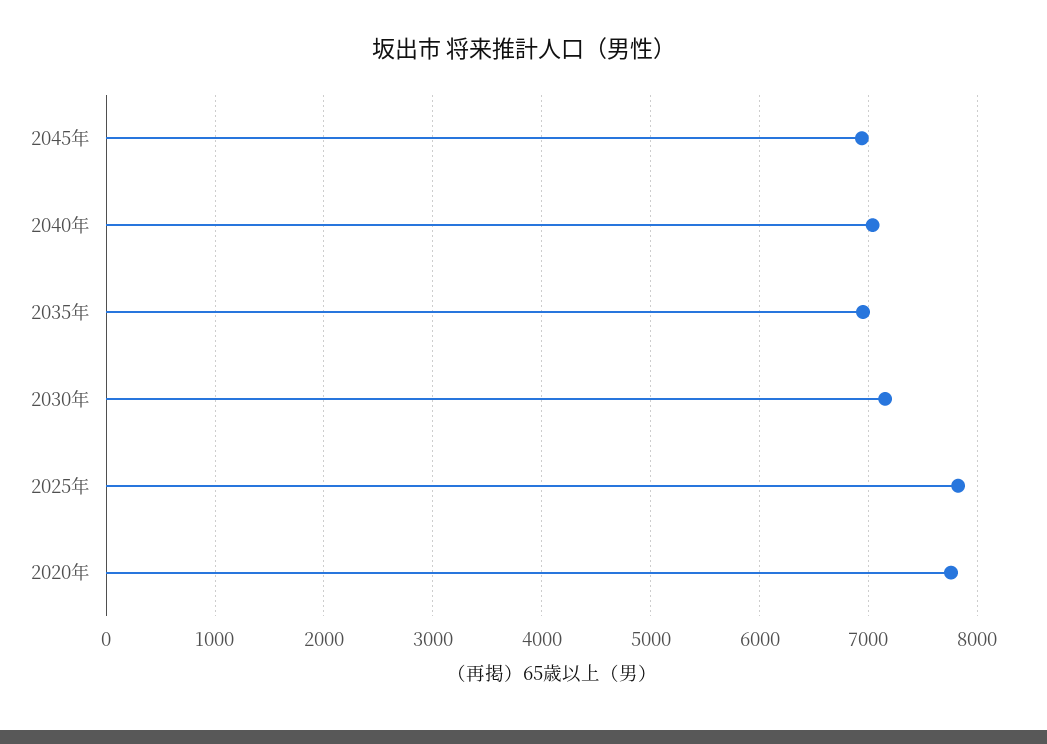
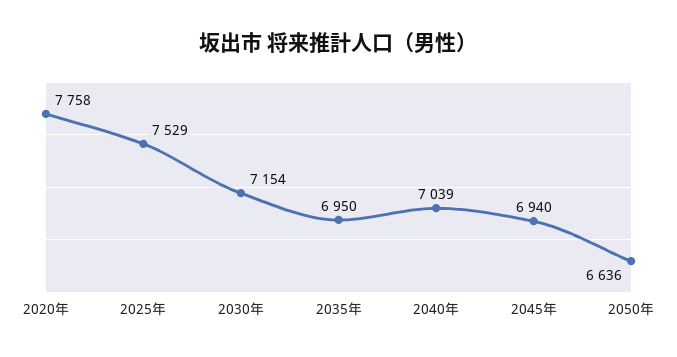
2025年: 7800 -> 7529
2050年: none -> 6636

